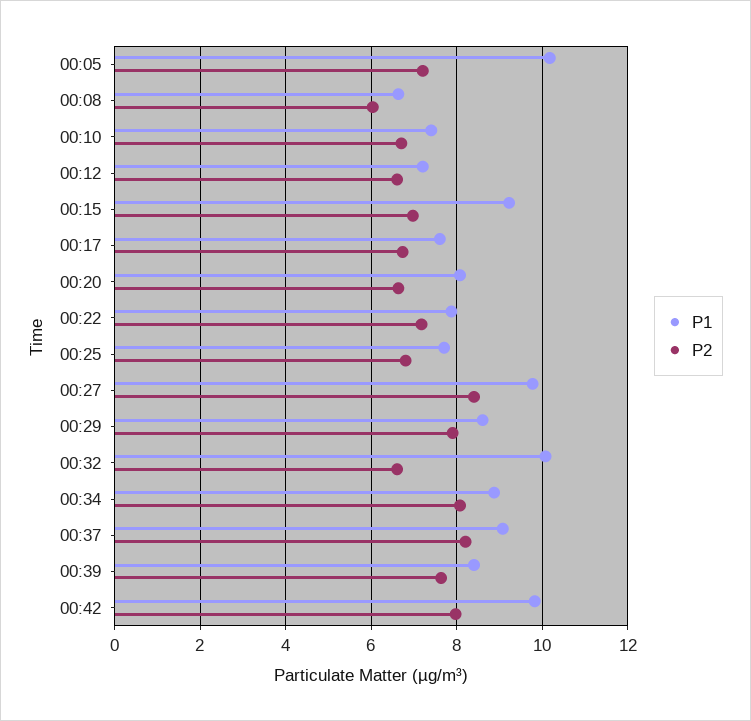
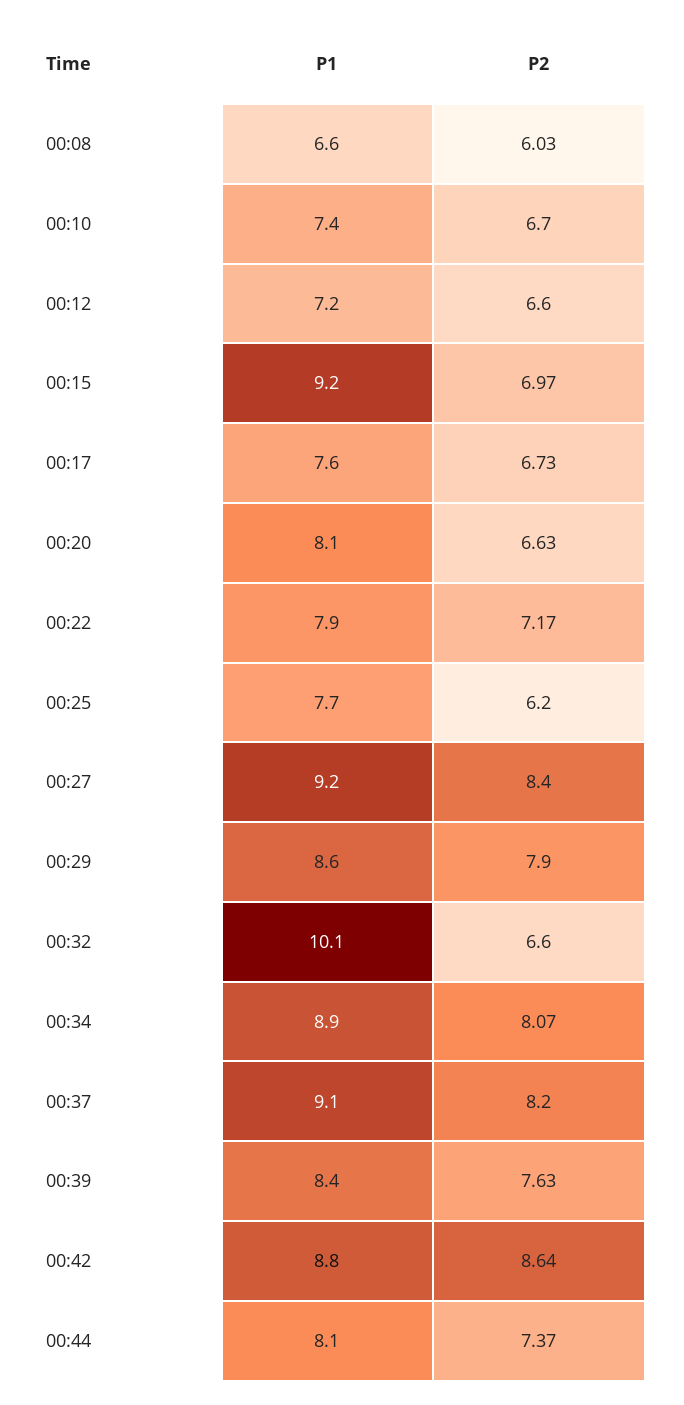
P1, 00:05: 10.2 -> none
P2, 00:05: 7.2 -> none
P2, 00:25: 6.8 -> 6.2
P1, 00:27: 9.8 -> 9.2
P1, 00:42: 9.8 -> 8.8
P2, 00:42: 8 -> 8.64
P1, 00:44: none -> 8.1
P2, 00:44: none -> 7.37

